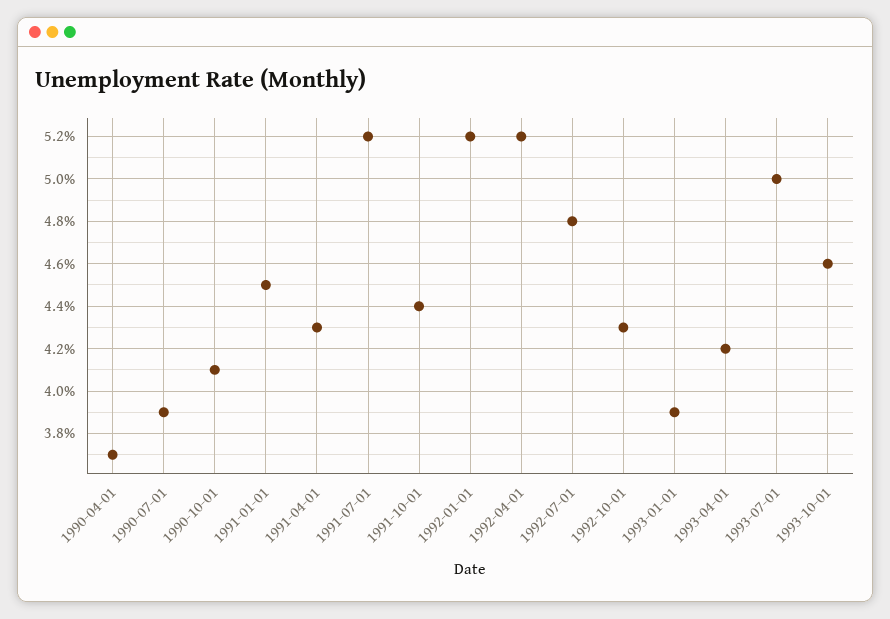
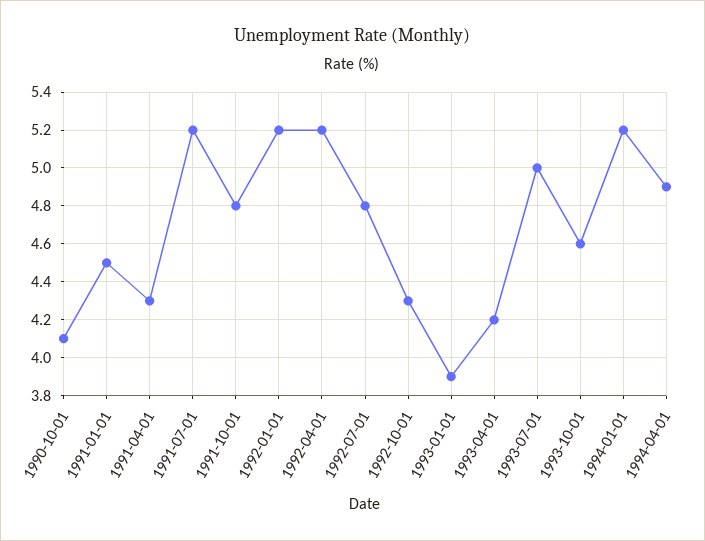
1990-04-01: 3.7 -> none
1990-07-01: 3.9 -> none
1991-10-01: 4.4 -> 4.8
1994-01-01: none -> 5.2
1994-04-01: none -> 4.9

